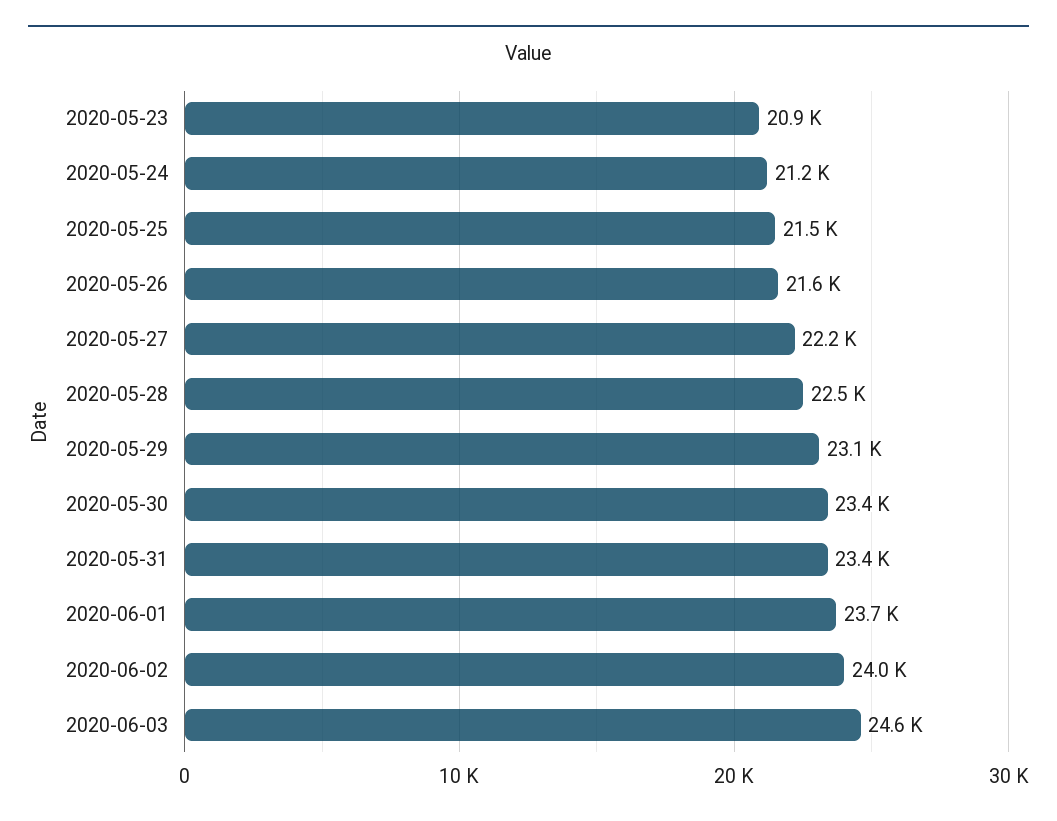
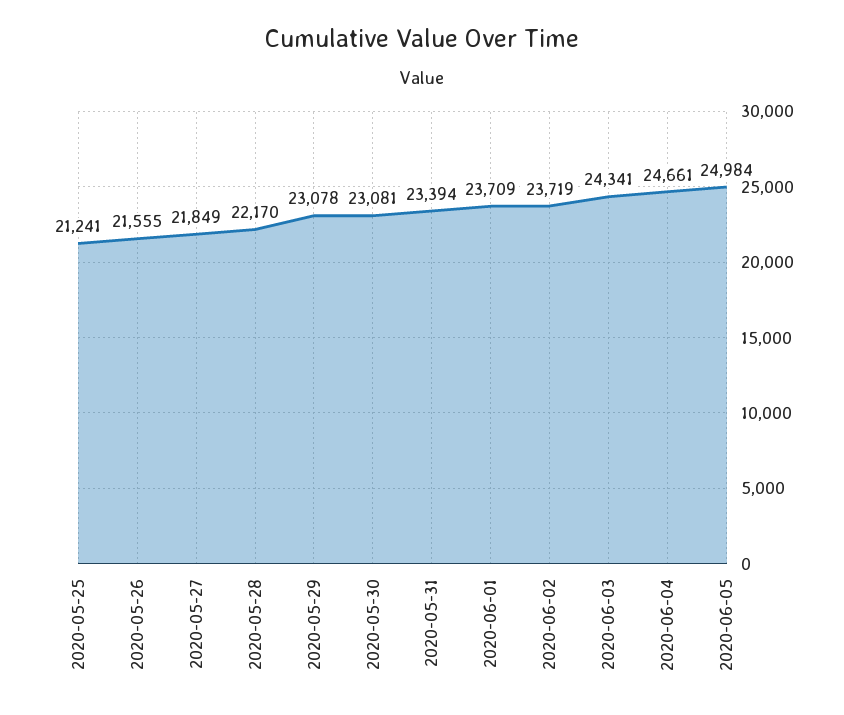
2020-05-23: 20900 -> none
2020-05-24: 21200 -> none
2020-05-25: 21500 -> 21241
2020-05-27: 22200 -> 21849
2020-05-28: 22500 -> 22170
2020-05-30: 23400 -> 23081
2020-06-02: 24000 -> 23719
2020-06-03: 24600 -> 24341
2020-06-04: none -> 24661
2020-06-05: none -> 24984

